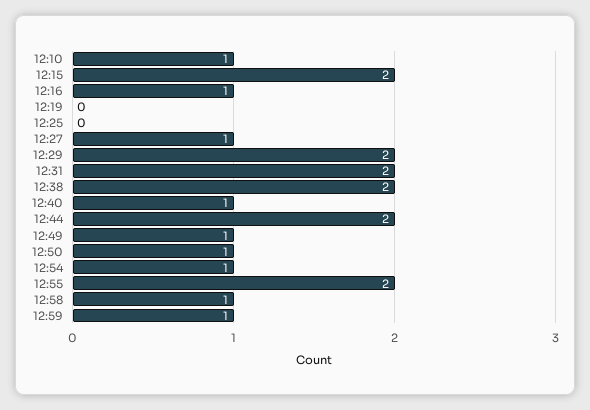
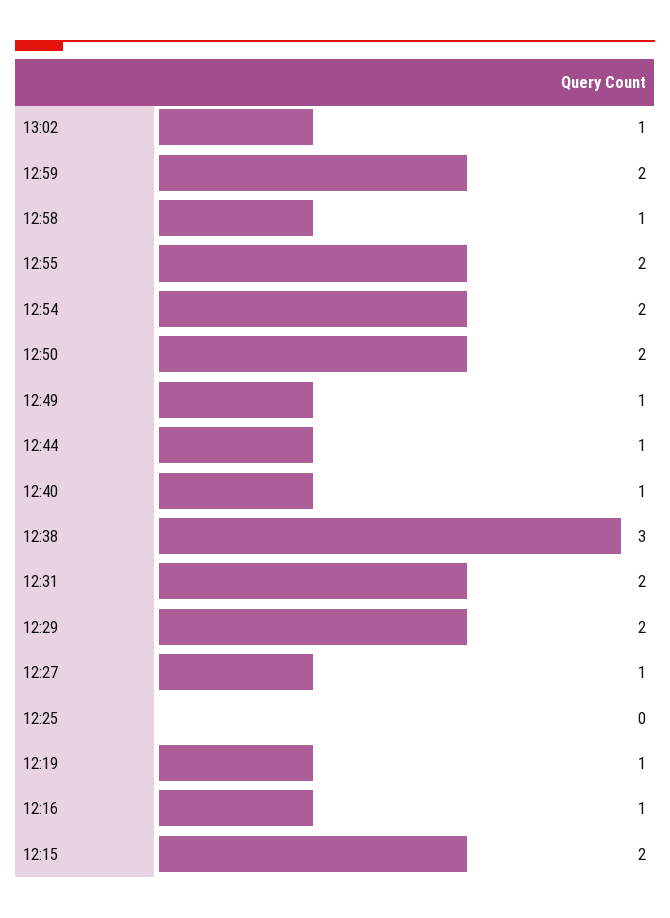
12:10: 1 -> none
12:19: 0 -> 1
12:38: 2 -> 3
12:44: 2 -> 1
12:50: 1 -> 2
12:54: 1 -> 2
12:59: 1 -> 2
13:02: none -> 1

